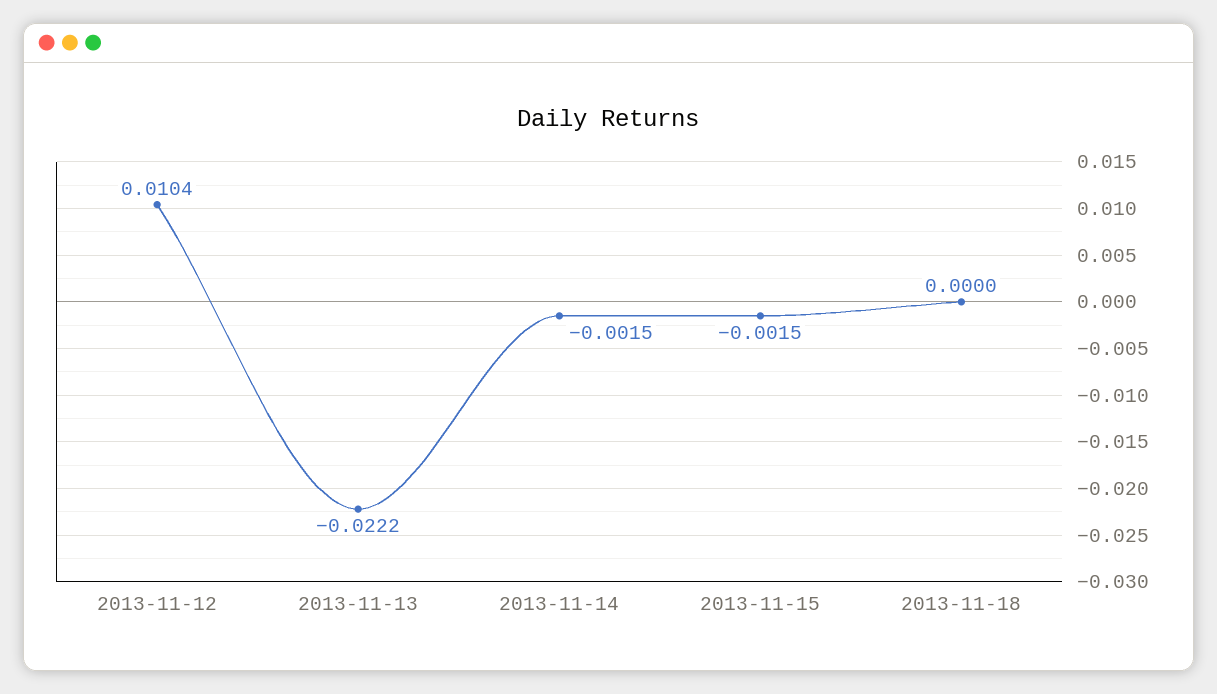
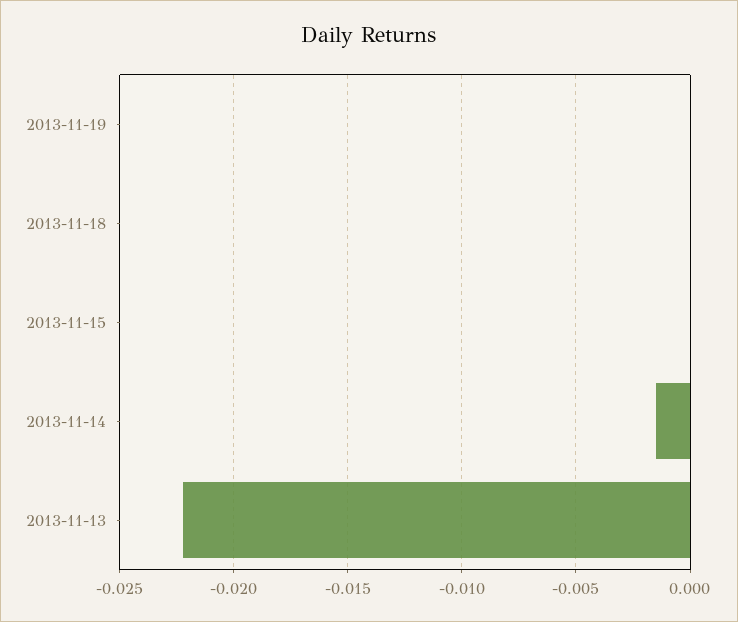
2013-11-12: 0.0104 -> none
2013-11-15: -0.0015 -> 0
2013-11-19: none -> 0

